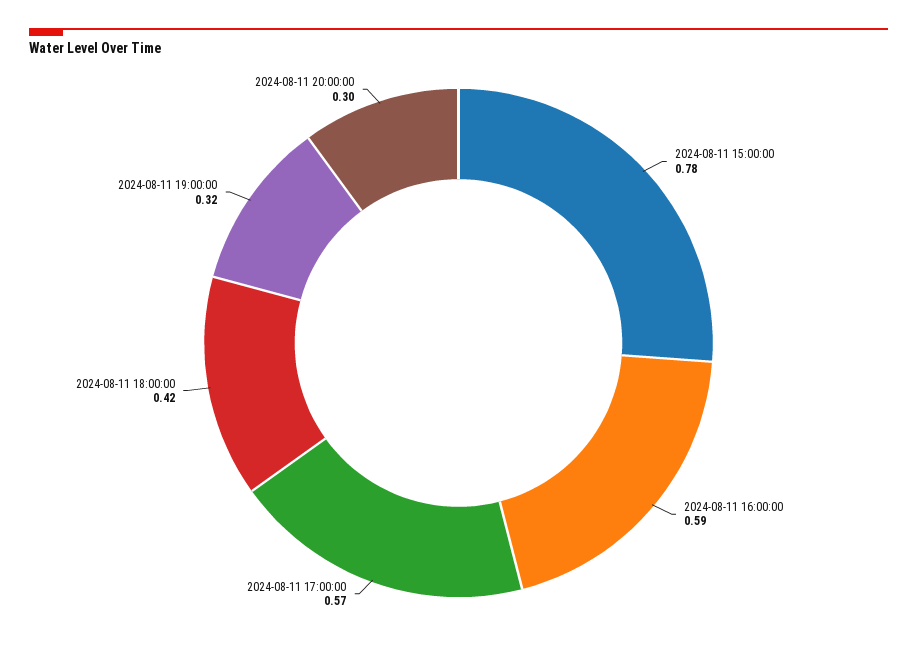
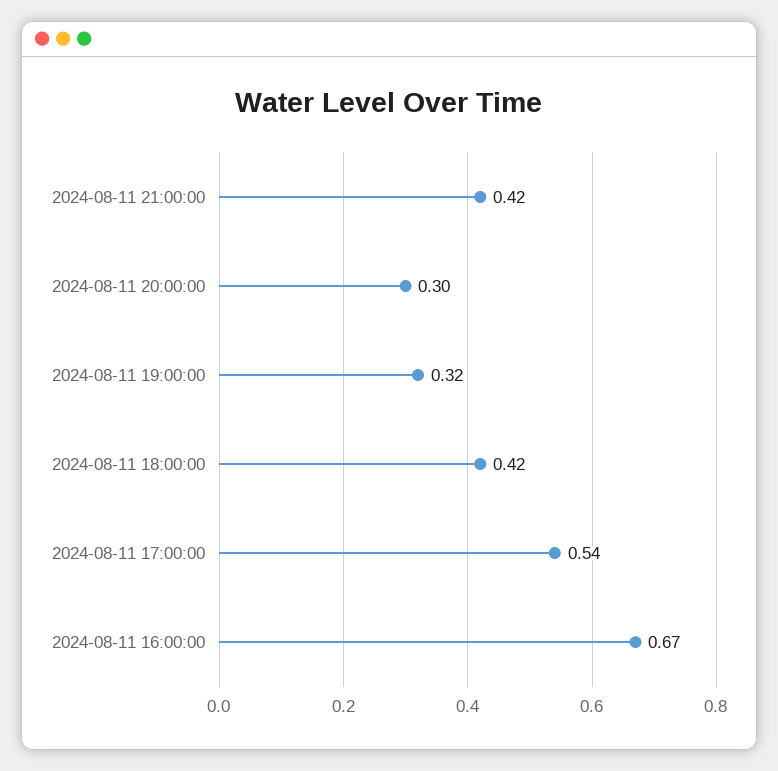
2024-08-11 15:00:00: 0.78 -> none
2024-08-11 16:00:00: 0.59 -> 0.67
2024-08-11 17:00:00: 0.57 -> 0.54
2024-08-11 21:00:00: none -> 0.42

